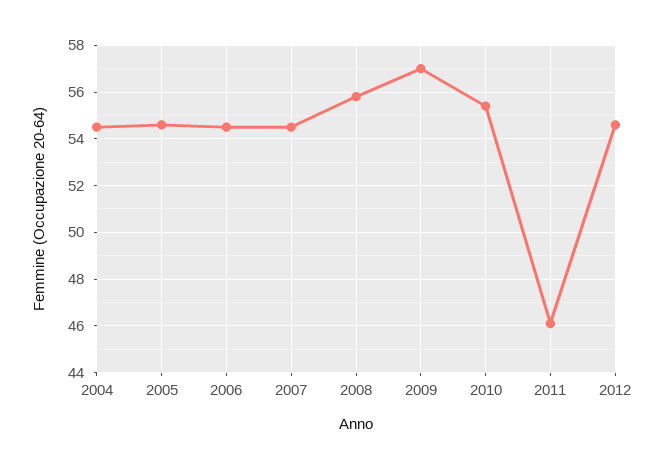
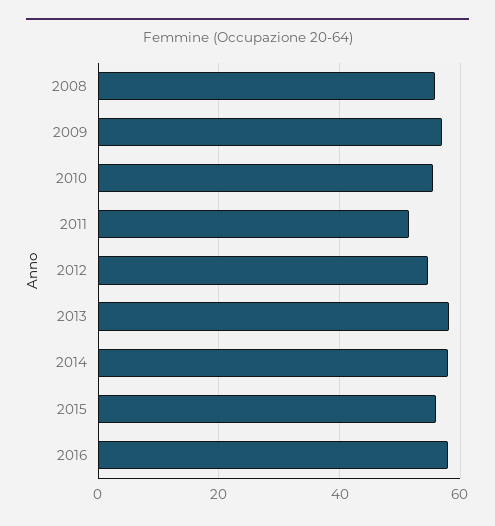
2004: 54.5 -> none
2005: 54.5 -> none
2006: 54.5 -> none
2007: 54.5 -> none
2011: 46 -> 52
2013: none -> 58
2014: none -> 58
2015: none -> 56
2016: none -> 58

